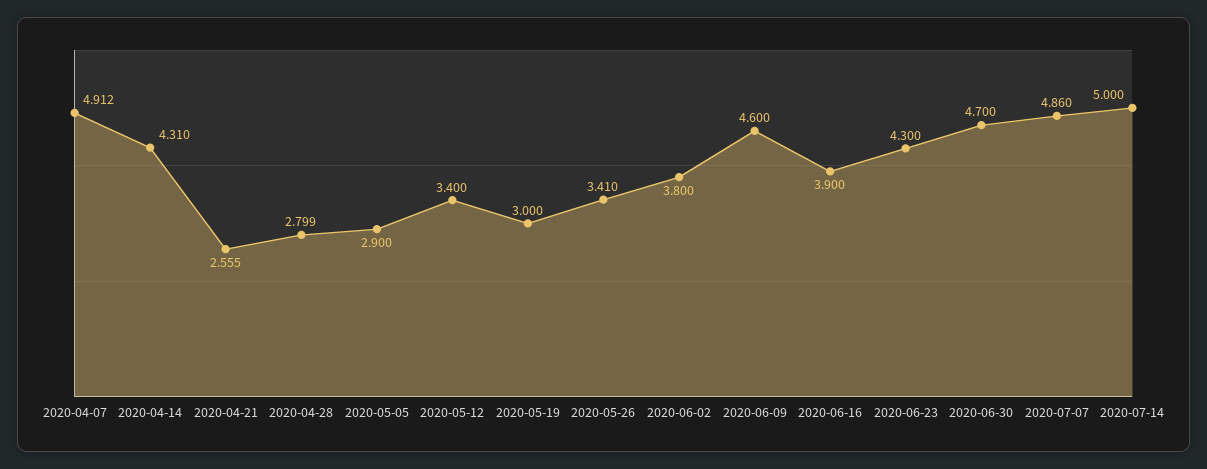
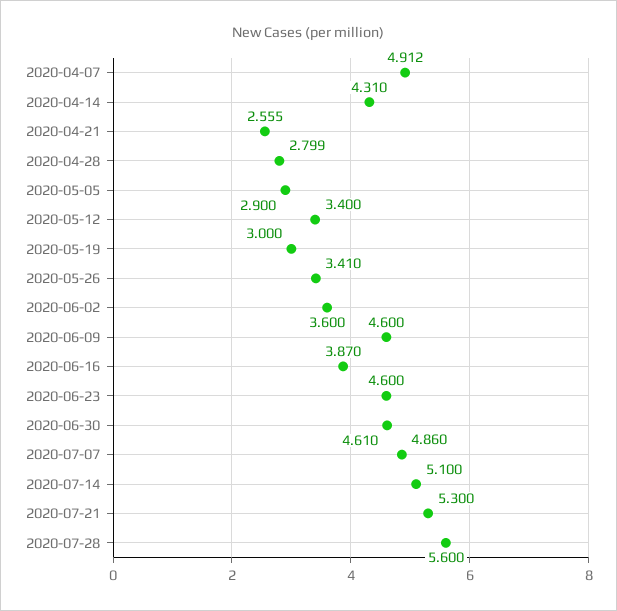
2020-06-02: 3.8 -> 3.6
2020-06-16: 3.9 -> 3.87
2020-06-23: 4.3 -> 4.6
2020-06-30: 4.7 -> 4.61
2020-07-14: 5 -> 5.1
2020-07-21: none -> 5.3
2020-07-28: none -> 5.6

